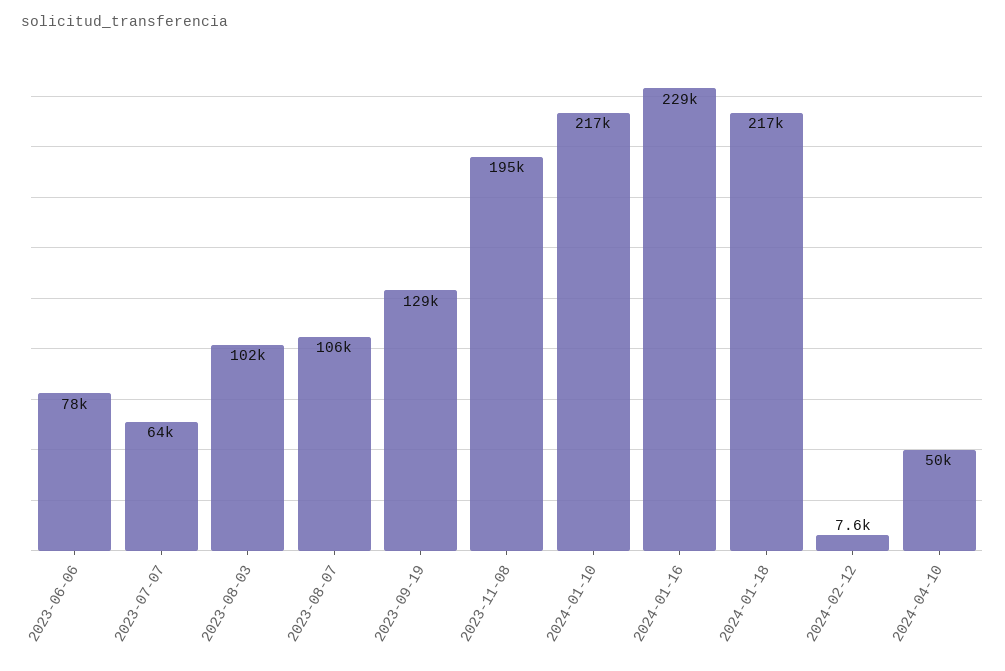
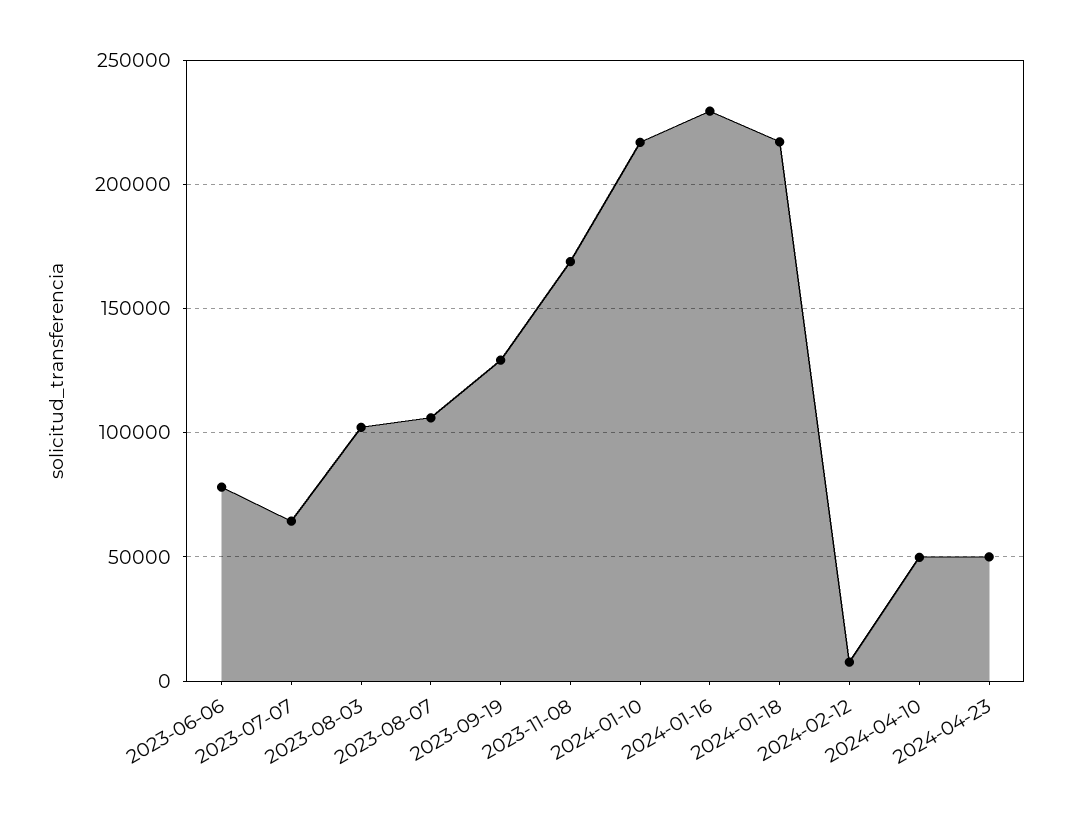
2023-11-08: 195000 -> 170000
2024-04-23: none -> 50000

